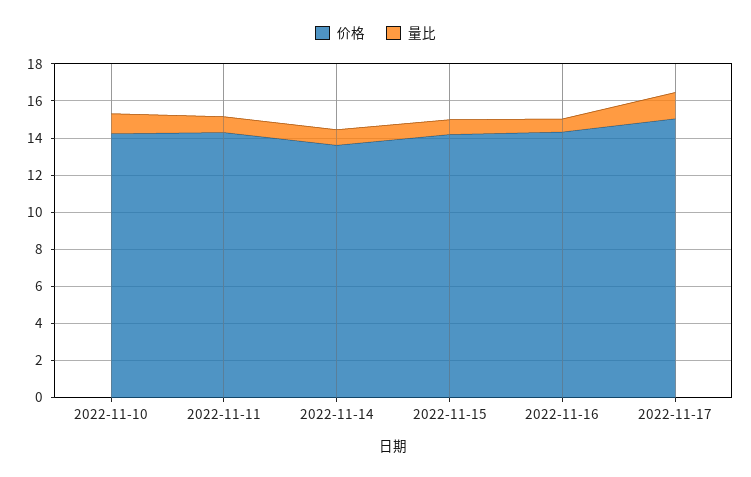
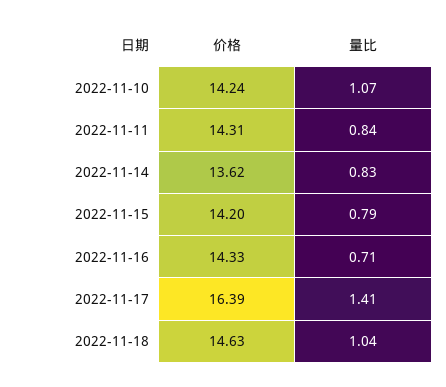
价格, 2022-11-17: 15 -> 16.39
价格, 2022-11-18: none -> 14.63
量比, 2022-11-18: none -> 1.04

